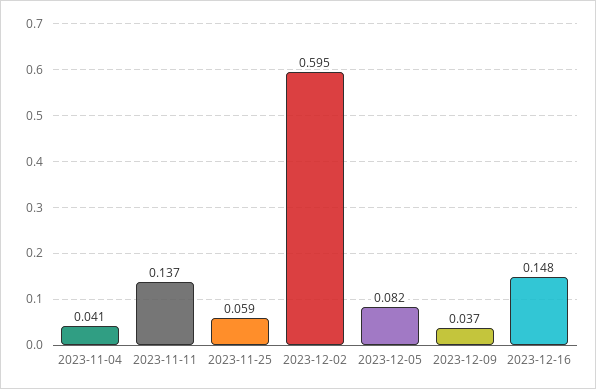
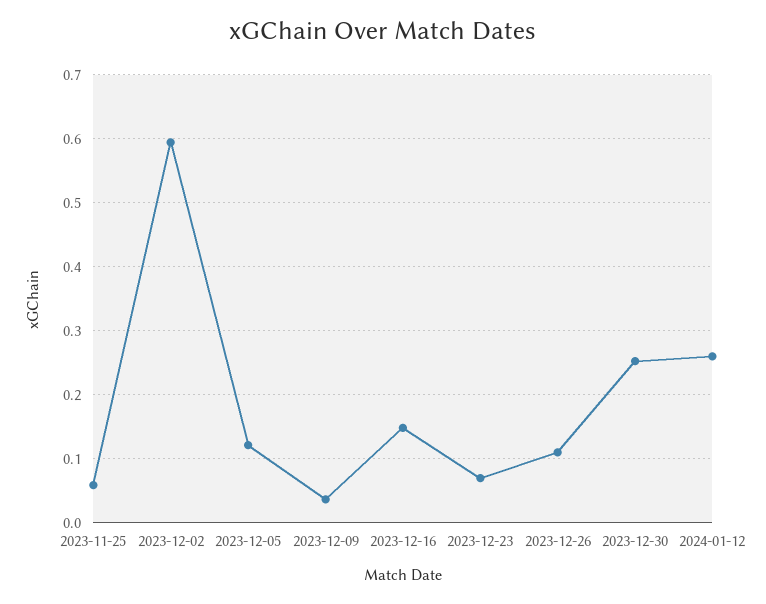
2023-11-04: 0.041 -> none
2023-11-11: 0.137 -> none
2023-12-05: 0.082 -> 0.12
2023-12-23: none -> 0.07
2023-12-26: none -> 0.11
2023-12-30: none -> 0.25
2024-01-12: none -> 0.26

